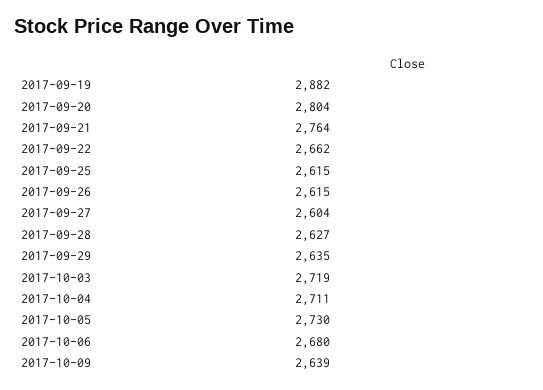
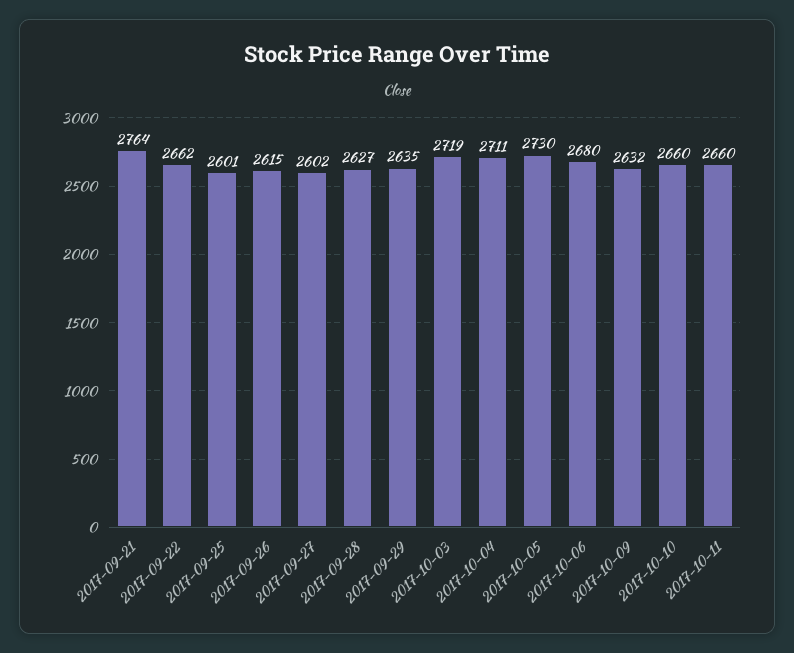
2017-09-19: 2882 -> none
2017-09-20: 2804 -> none
2017-09-25: 2615 -> 2601
2017-09-27: 2604 -> 2602
2017-10-09: 2639 -> 2632
2017-10-10: none -> 2660
2017-10-11: none -> 2660

